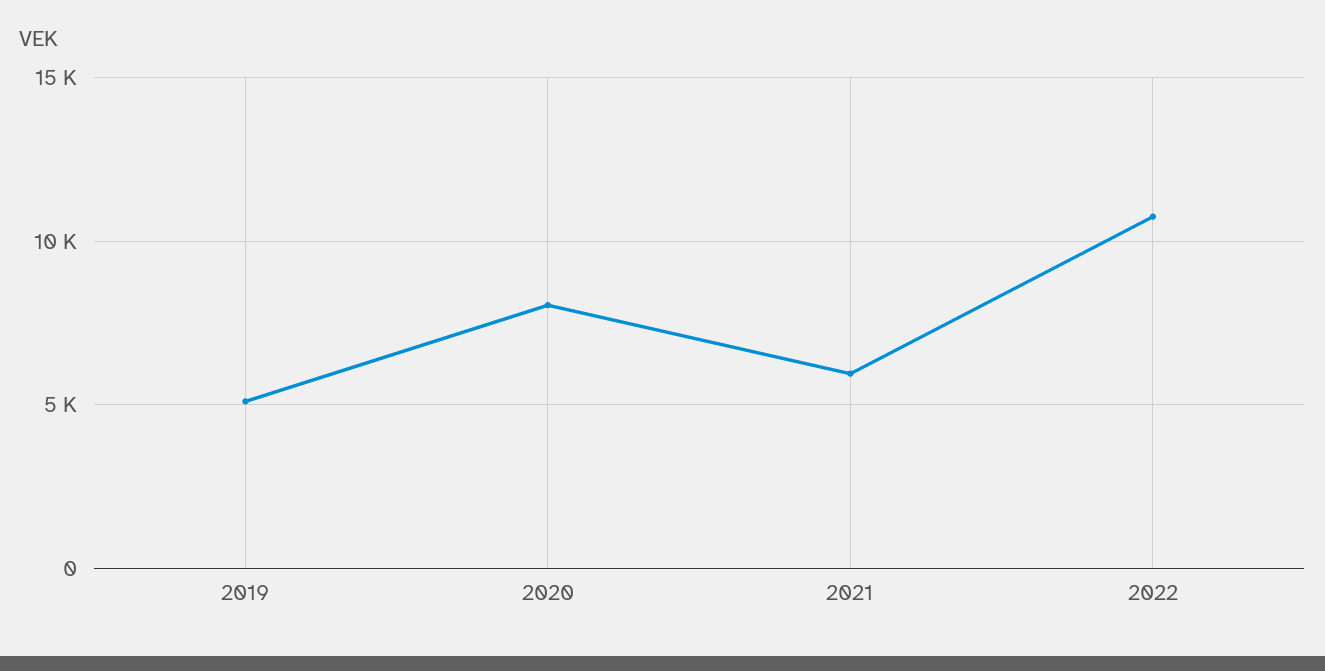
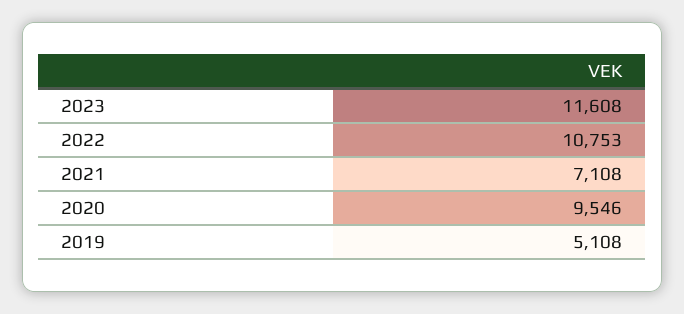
2020: 8000 -> 9546
2021: 6000 -> 7108
2023: none -> 11608

